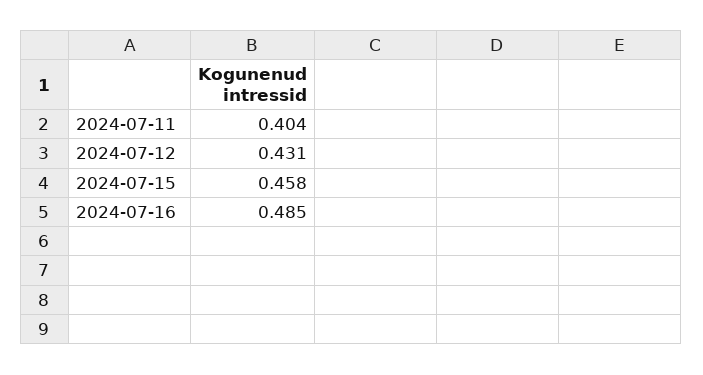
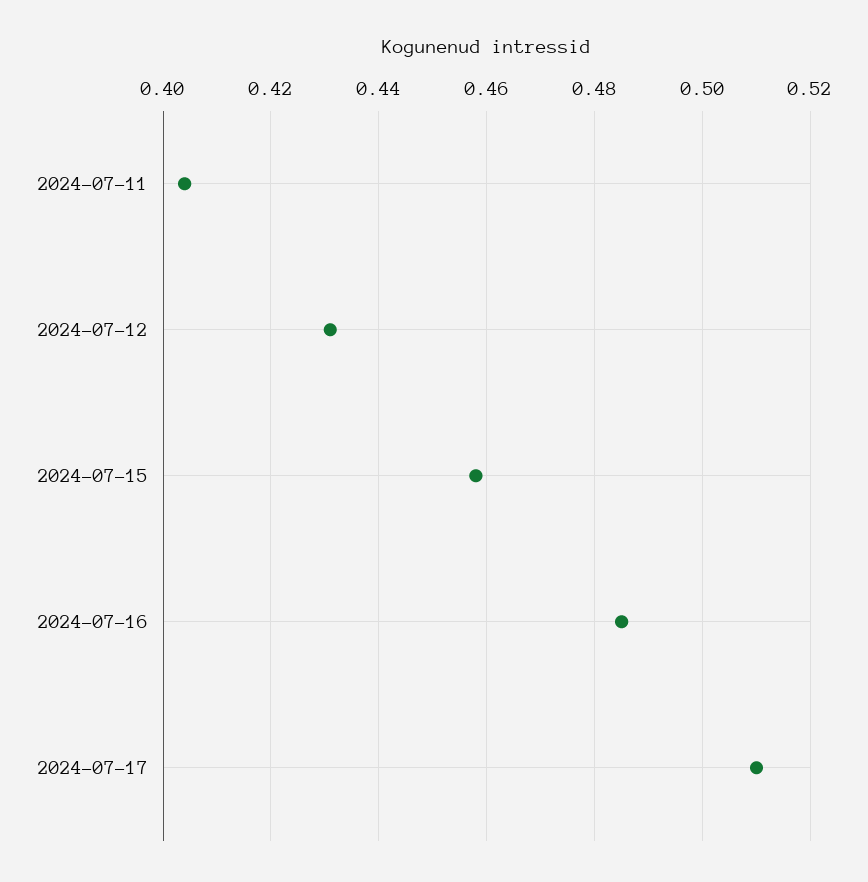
2024-07-17: none -> 0.51

